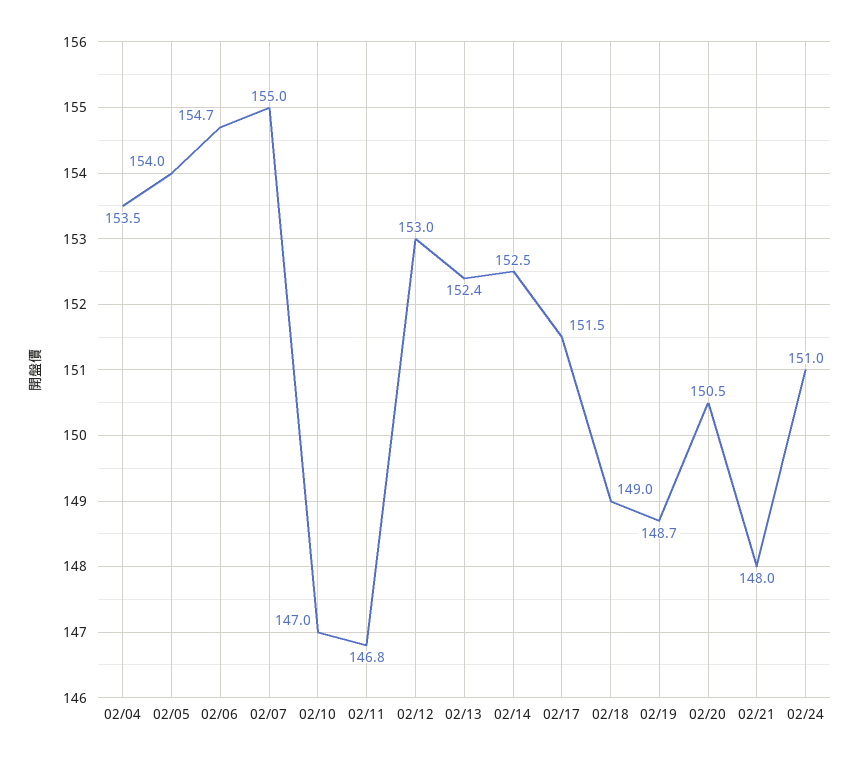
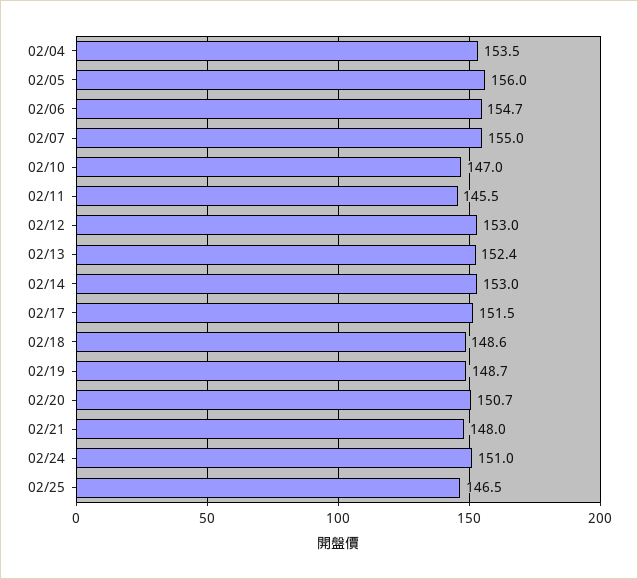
02/05: 154 -> 156
02/11: 146.8 -> 145.5
02/14: 152.5 -> 153
02/18: 149 -> 148.6
02/20: 150.5 -> 150.7
02/25: none -> 146.5

